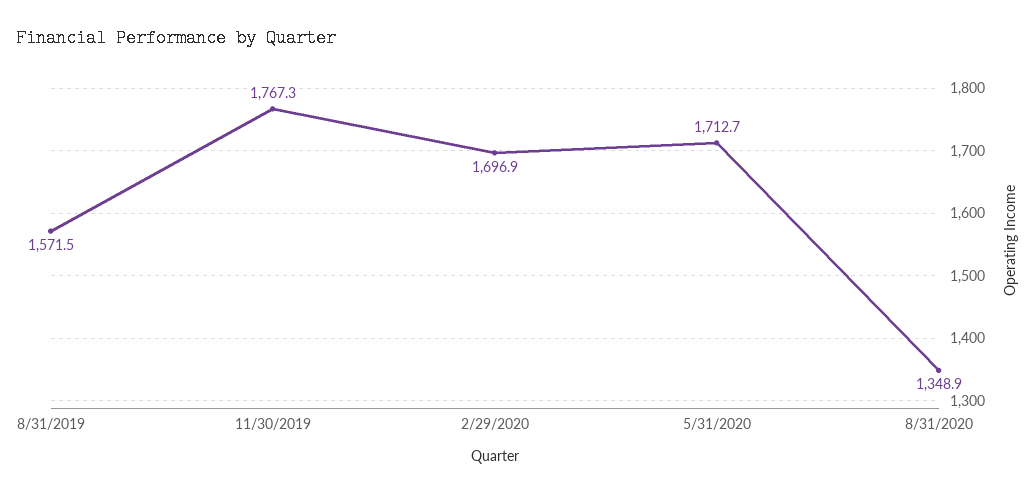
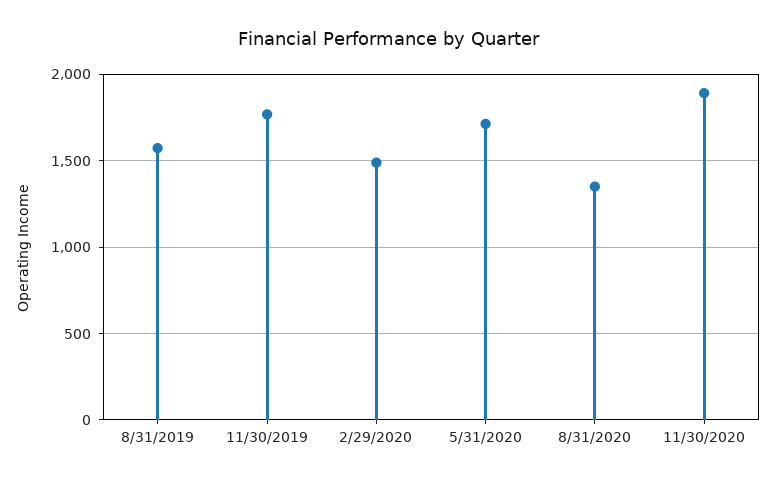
2/29/2020: 1696.9 -> 1500
11/30/2020: none -> 1900

